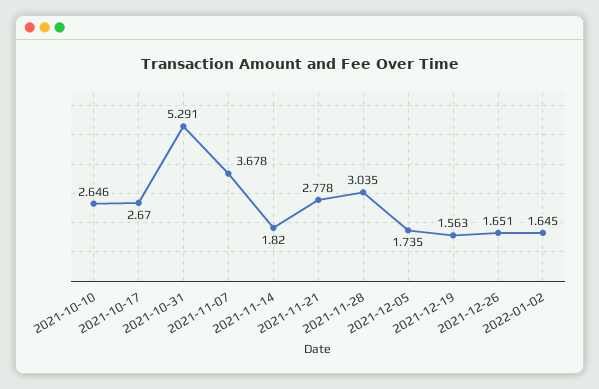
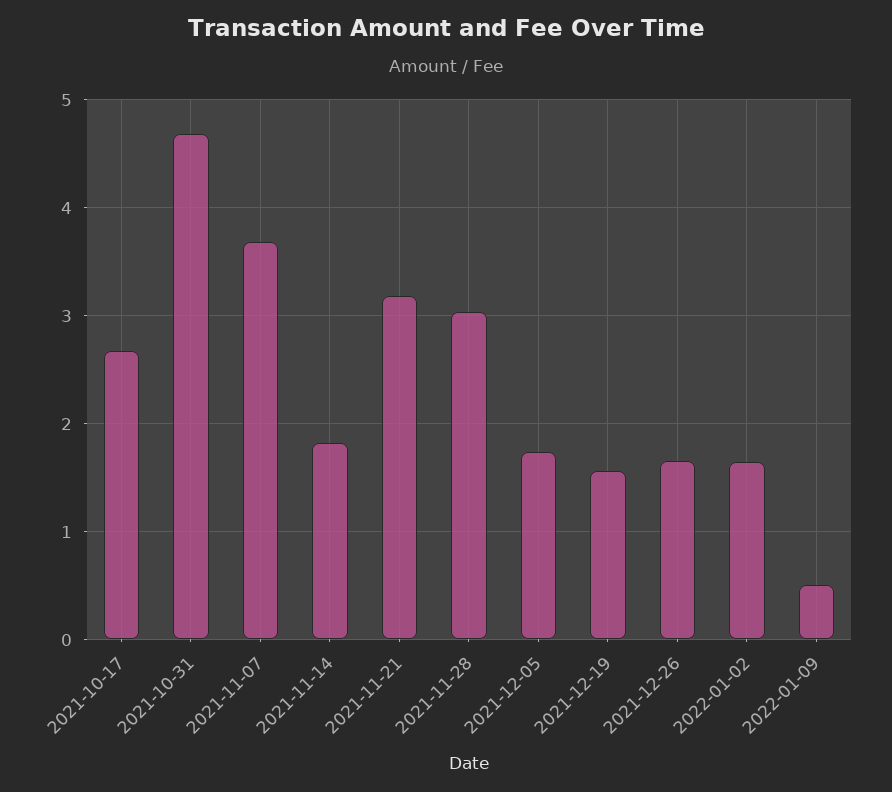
2021-10-10: 2.646 -> none
2021-10-31: 5.291 -> 4.7
2021-11-21: 2.778 -> 3.2
2022-01-09: none -> 0.5

